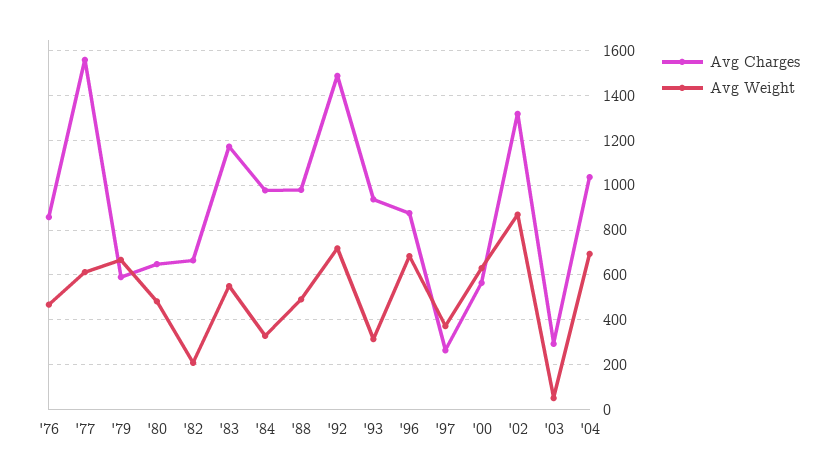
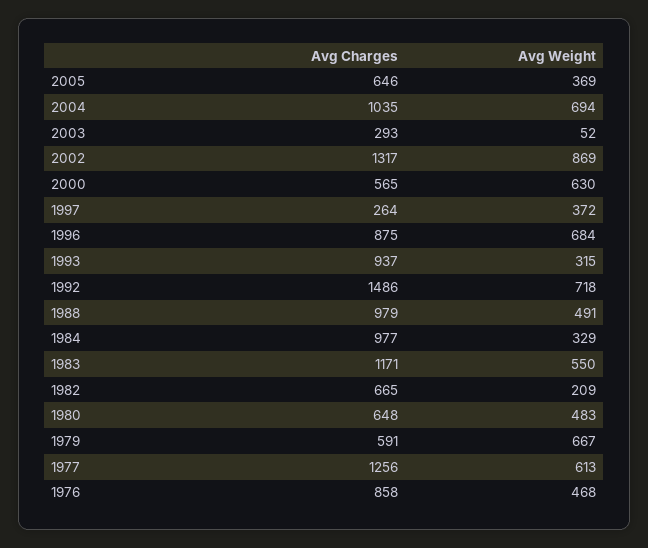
Avg Charges, '77: 1550 -> 1256
Avg Charges, 2005: none -> 646
Avg Weight, 2005: none -> 369

